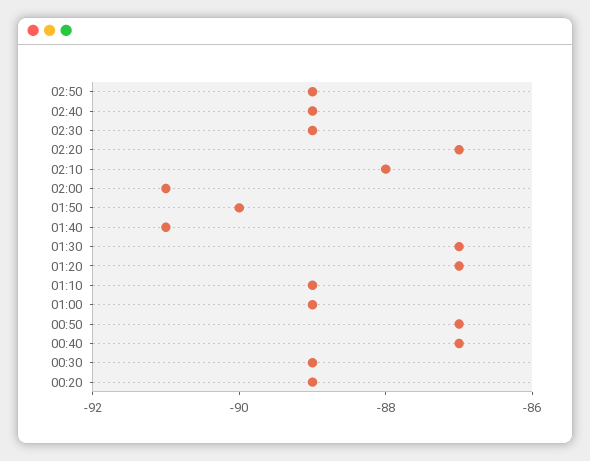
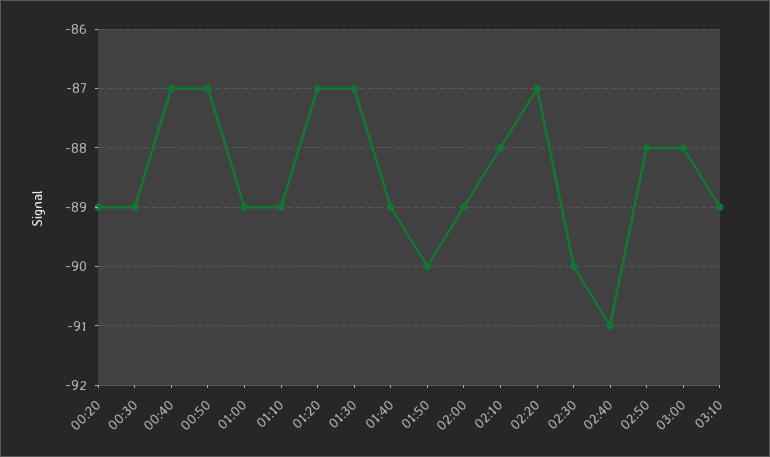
02:50: -89 -> -88
02:40: -89 -> -91
02:30: -89 -> -90
02:00: -91 -> -89
01:40: -91 -> -89
03:00: none -> -88
03:10: none -> -89

